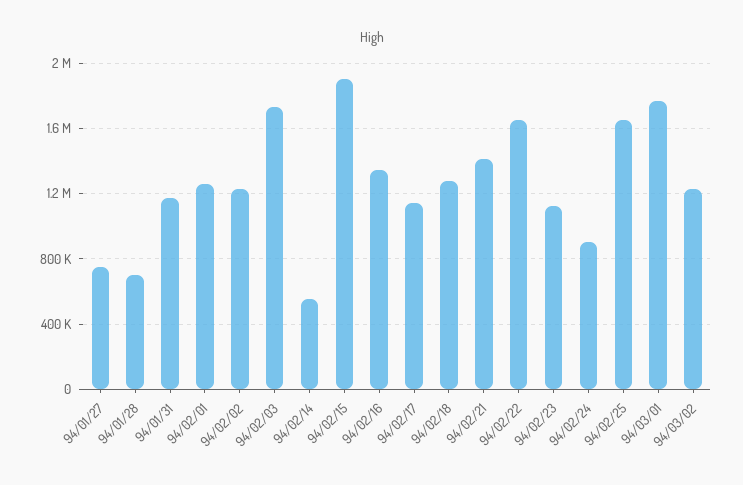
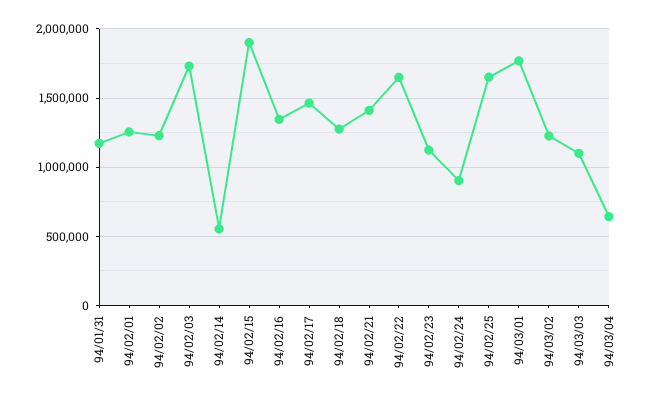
94/01/27: 750000 -> none
94/01/28: 700000 -> none
94/02/17: 1150000 -> 1450000
94/03/03: none -> 1100000
94/03/04: none -> 650000

